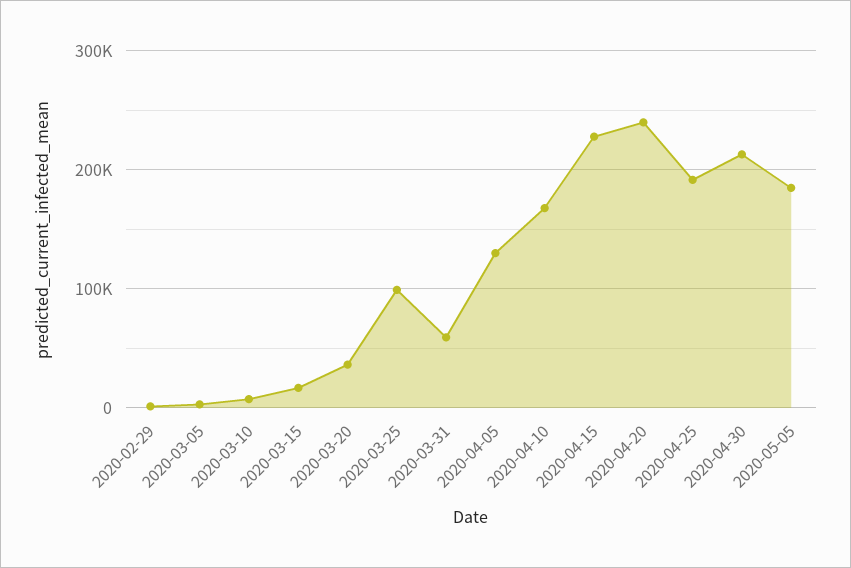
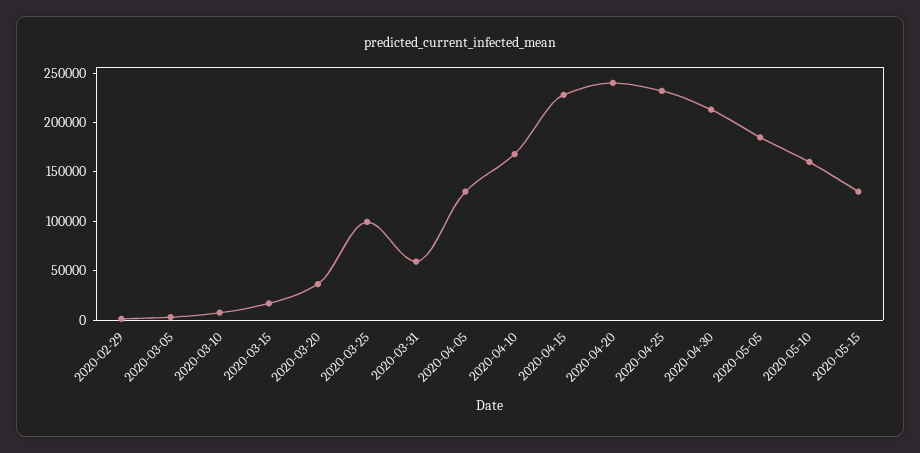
2020-04-25: 190000 -> 230000
2020-05-10: none -> 160000
2020-05-15: none -> 130000

